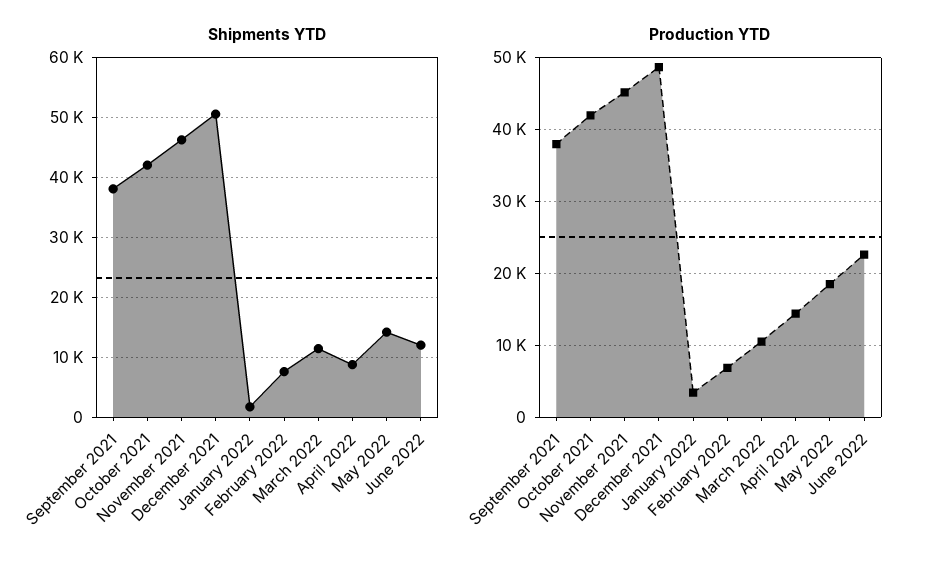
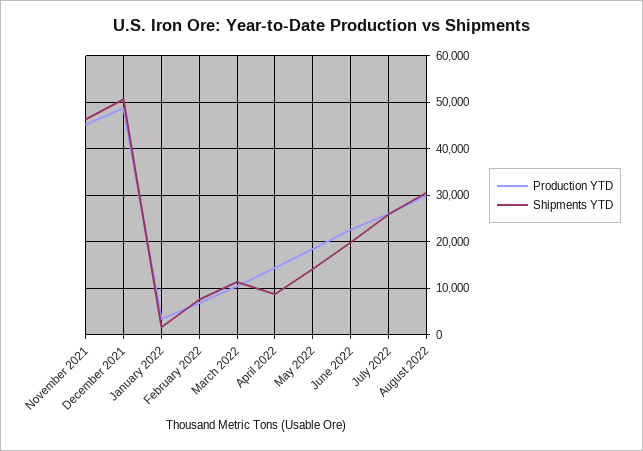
Shipments YTD, September 2021: 38000 -> none
Shipments YTD, October 2021: 42000 -> none
Shipments YTD, June 2022: 12000 -> 20000
Production YTD, September 2021: 38000 -> none
Production YTD, October 2021: 42000 -> none
Production YTD, July 2022: none -> 26000
Shipments YTD, July 2022: none -> 26000
Production YTD, August 2022: none -> 30000
Shipments YTD, August 2022: none -> 30000

